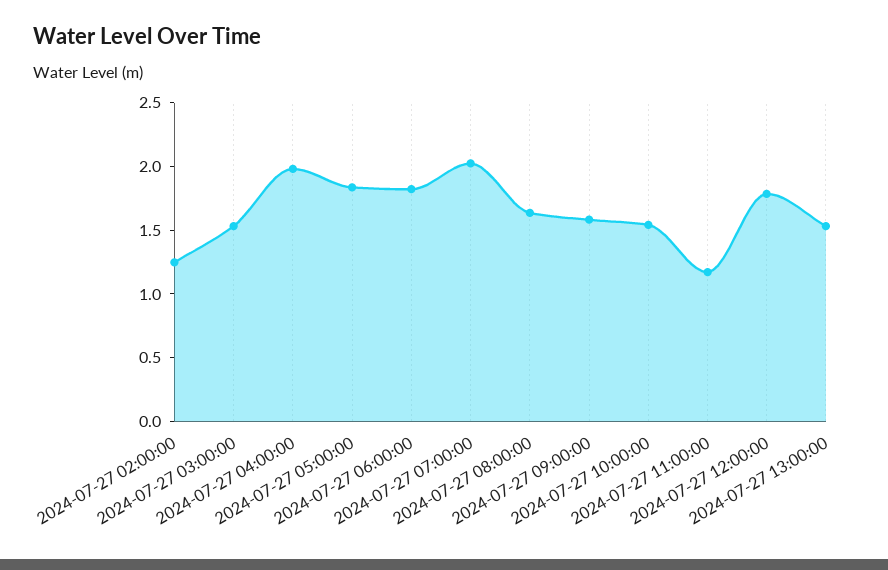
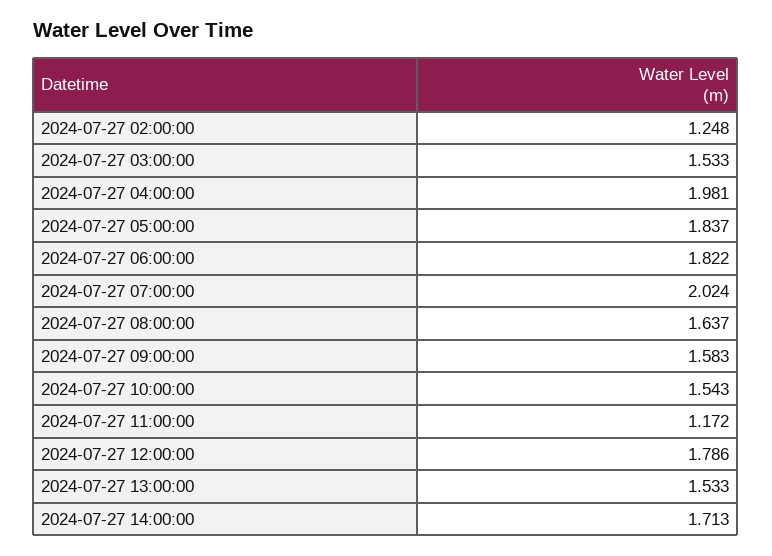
2024-07-27 14:00:00: none -> 1.713

